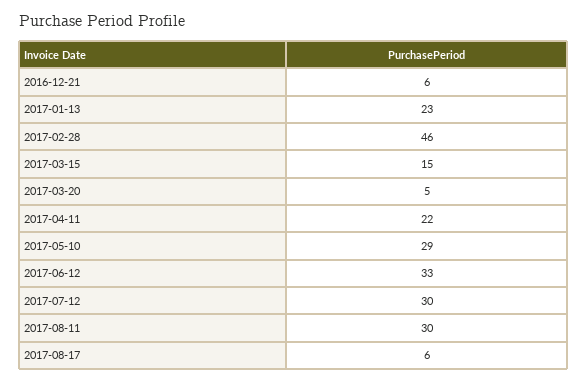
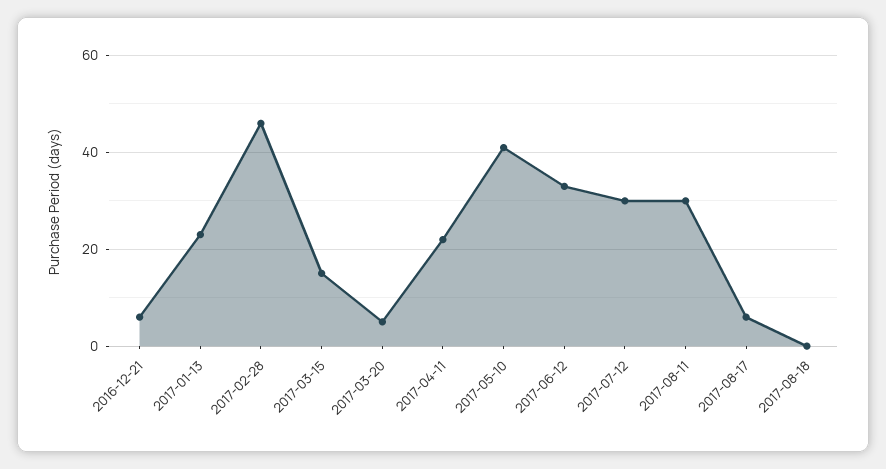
2017-05-10: 29 -> 40
2017-08-18: none -> 0

